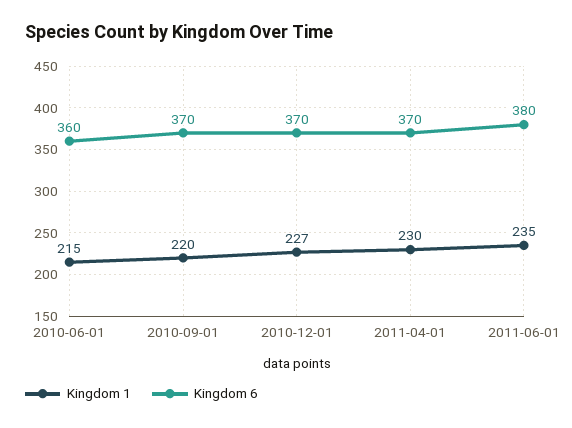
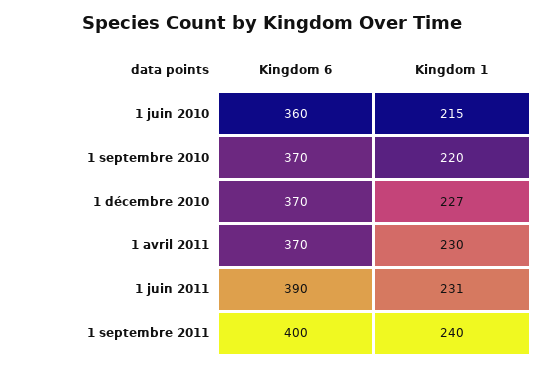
Kingdom 1, 2011-06-01: 235 -> 231
Kingdom 6, 2011-06-01: 380 -> 390
Kingdom 6, 1 septembre 2011: none -> 400
Kingdom 1, 1 septembre 2011: none -> 240

